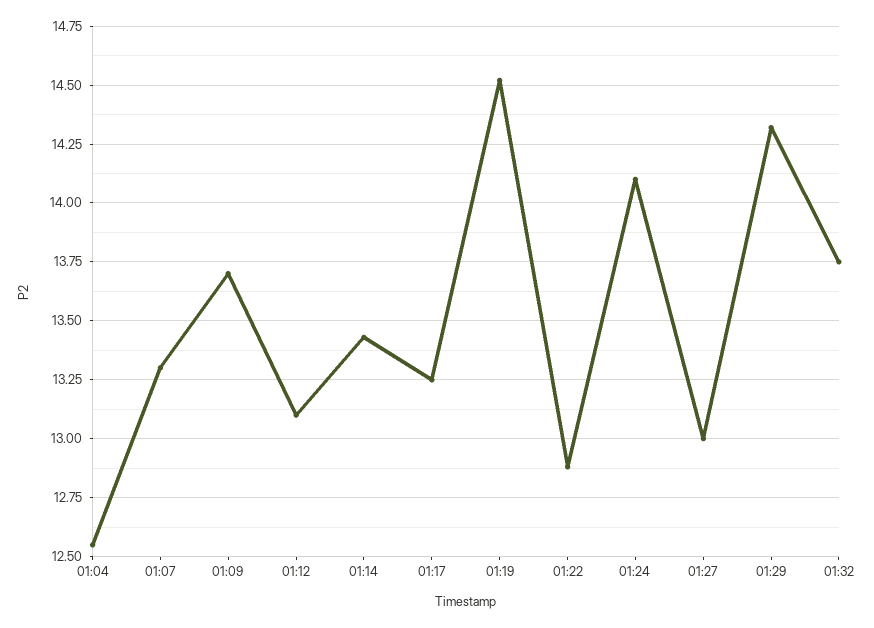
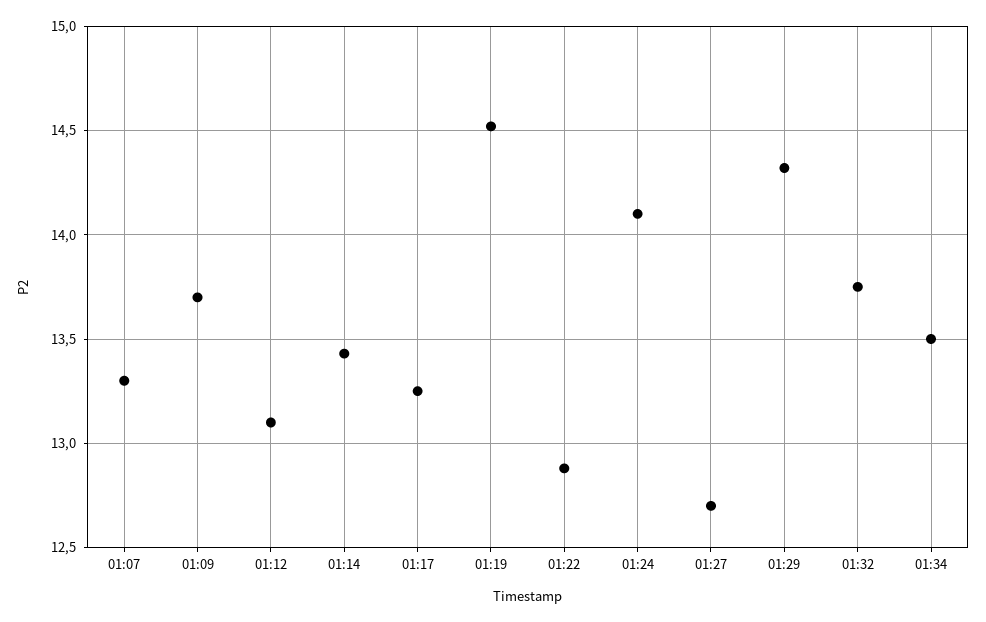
01:04: 12.55 -> none
01:27: 13 -> 12.7
01:34: none -> 13.5

